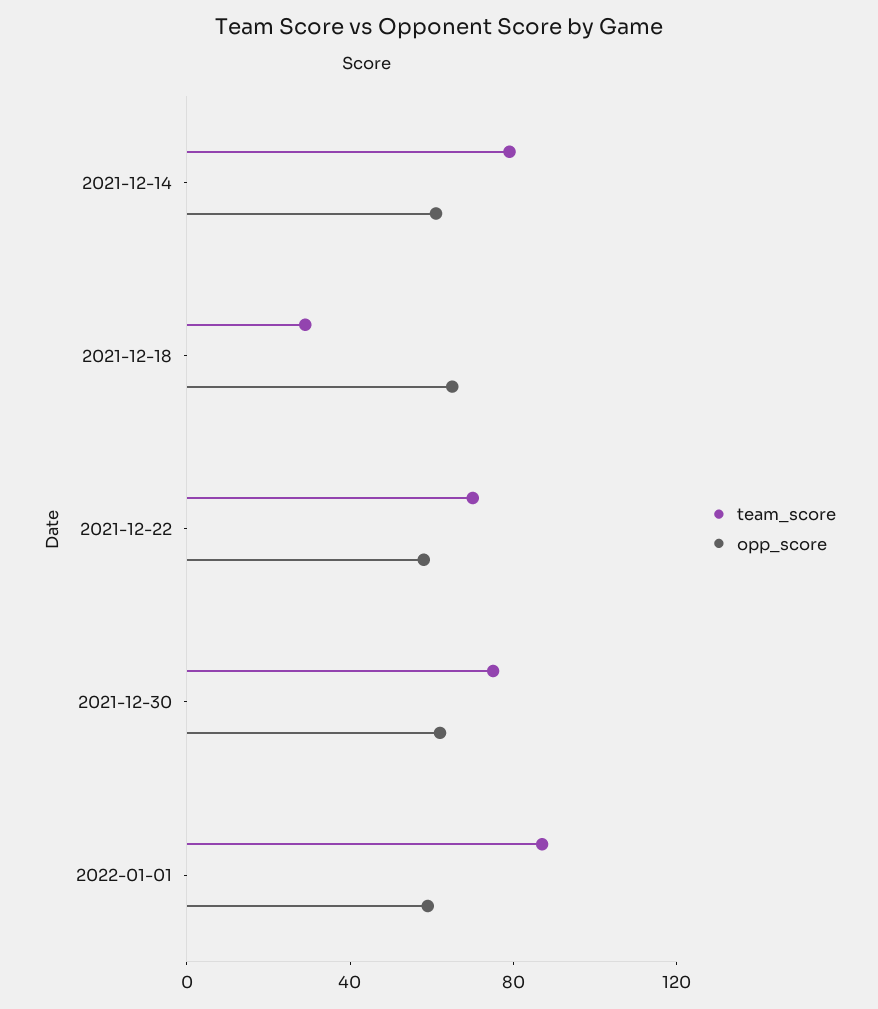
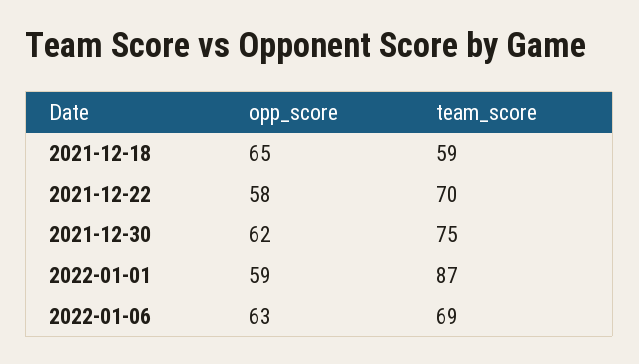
team_score, 2021-12-14: 80 -> none
opp_score, 2021-12-14: 60 -> none
team_score, 2021-12-18: 30 -> 59
opp_score, 2022-01-06: none -> 63
team_score, 2022-01-06: none -> 69

